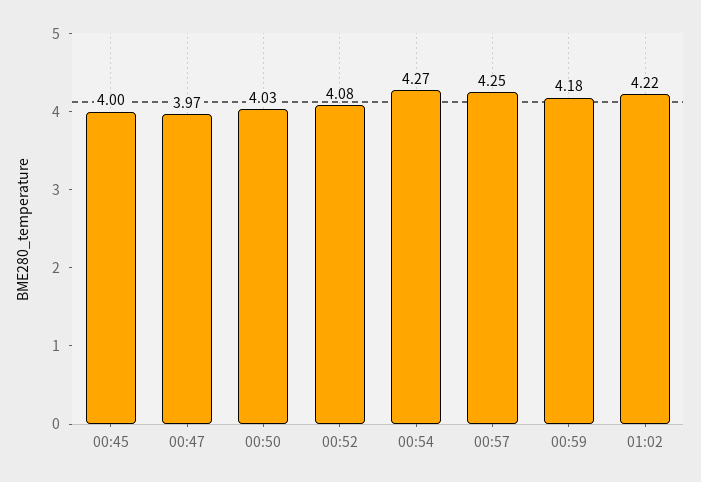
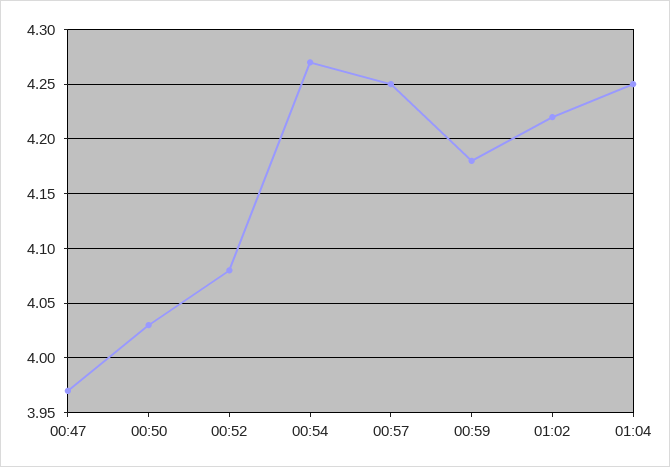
00:45: 4 -> none
01:04: none -> 4.25

